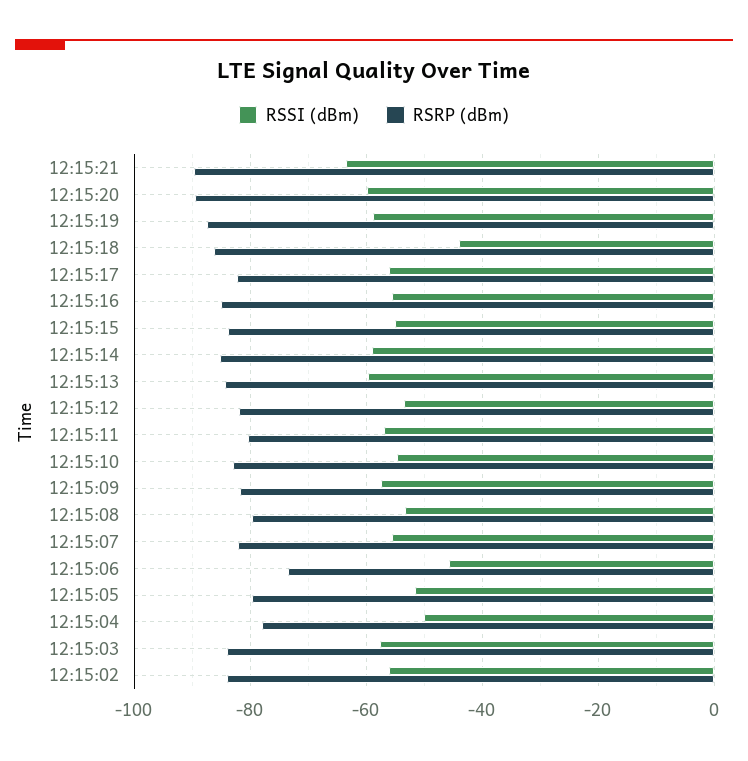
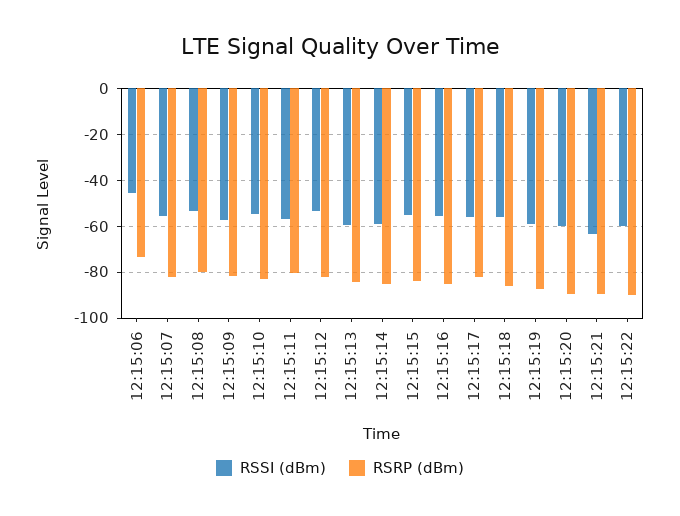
RSSI (dBm), 12:15:18: -44 -> -55
RSSI (dBm), 12:15:05: -52 -> none
RSRP (dBm), 12:15:05: -80 -> none
RSSI (dBm), 12:15:04: -50 -> none
RSRP (dBm), 12:15:04: -78 -> none
RSSI (dBm), 12:15:03: -58 -> none
RSRP (dBm), 12:15:03: -84 -> none
RSSI (dBm), 12:15:02: -56 -> none
RSRP (dBm), 12:15:02: -84 -> none
RSSI (dBm), 12:15:22: none -> -60
RSRP (dBm), 12:15:22: none -> -90

